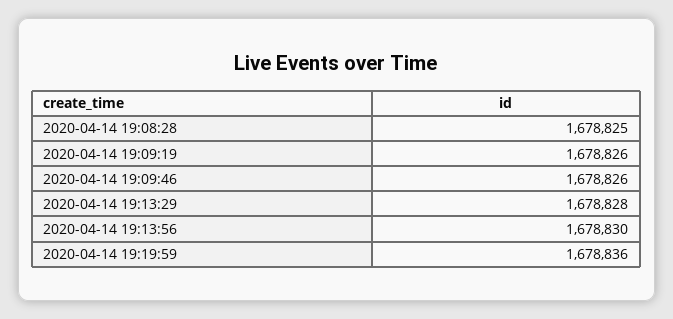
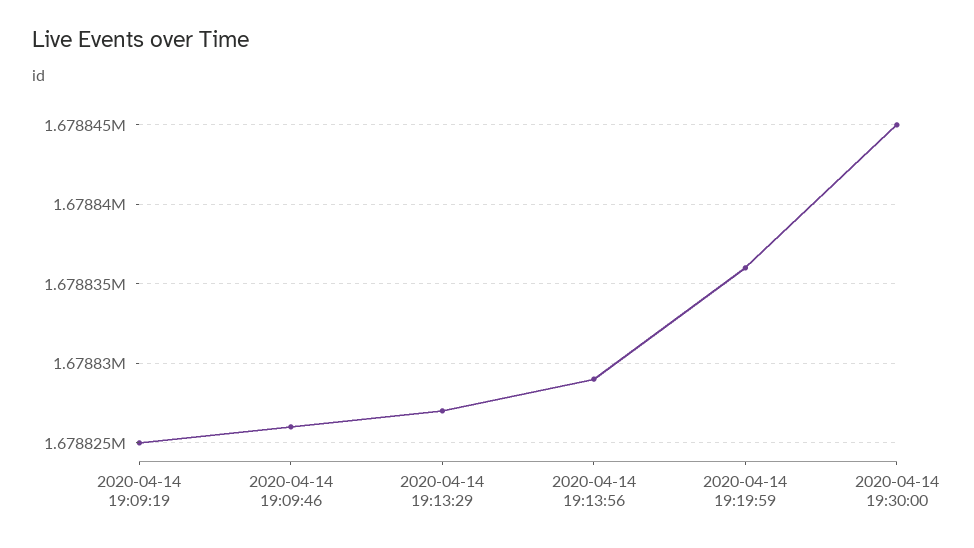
2020-04-14 19:08:28: 1678825 -> none
2020-04-14 19:09:19: 1678826 -> 1678825
2020-04-14 19:13:29: 1678828 -> 1678827
2020-04-14 19:13:56: 1678830 -> 1678829
2020-04-14 19:30:00: none -> 1678845

